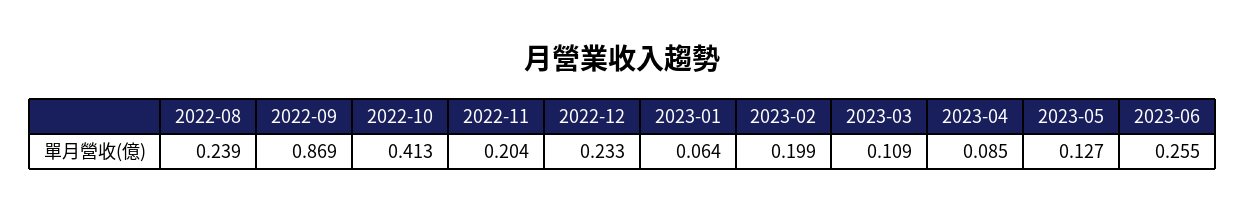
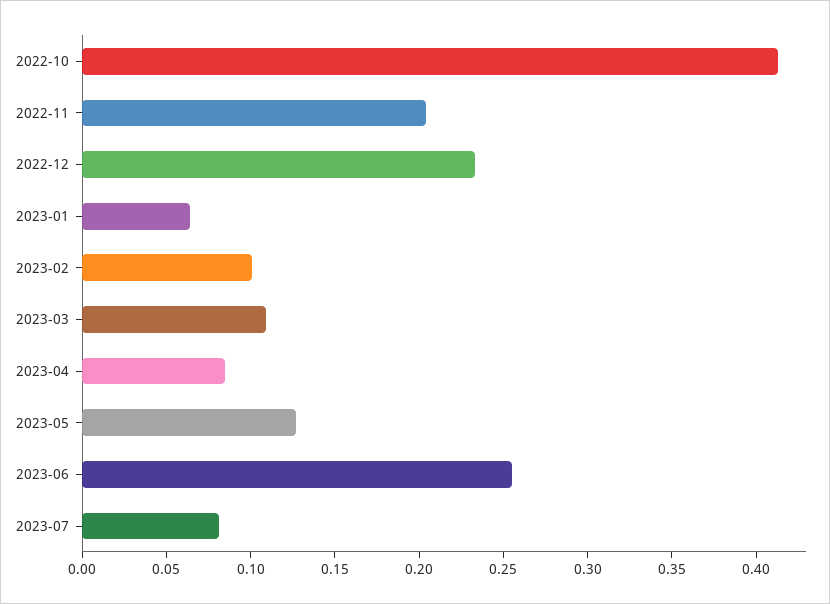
2022-08: 0.239 -> none
2022-09: 0.869 -> none
2023-02: 0.199 -> 0.1
2023-07: none -> 0.08

